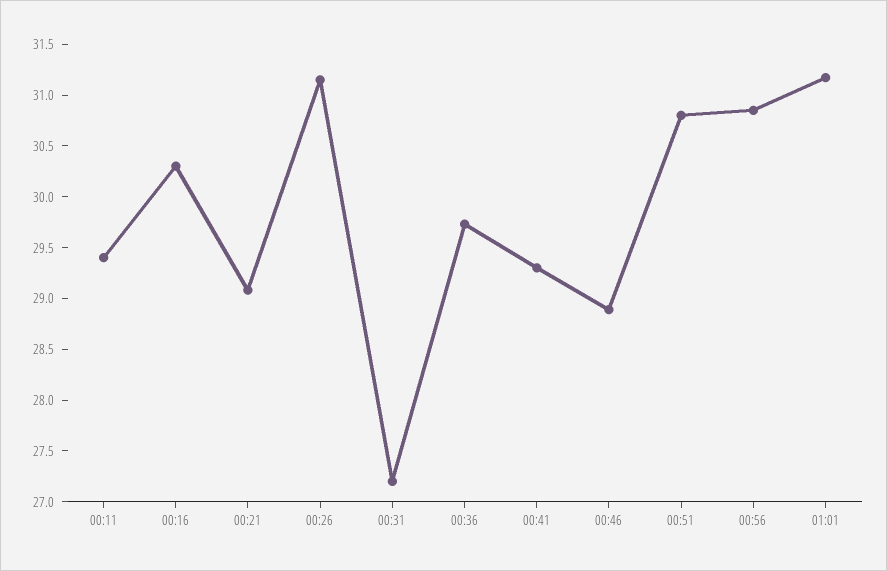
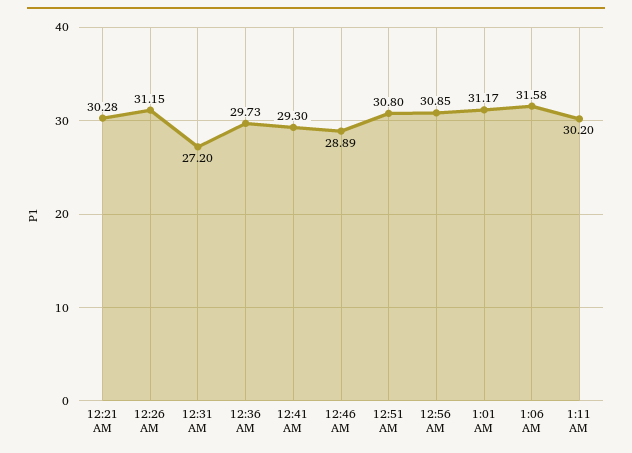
00:11: 29.4 -> none
00:16: 30.3 -> none
00:21: 29.1 -> 30.28
1:06 AM: none -> 31.58
1:11 AM: none -> 30.2

